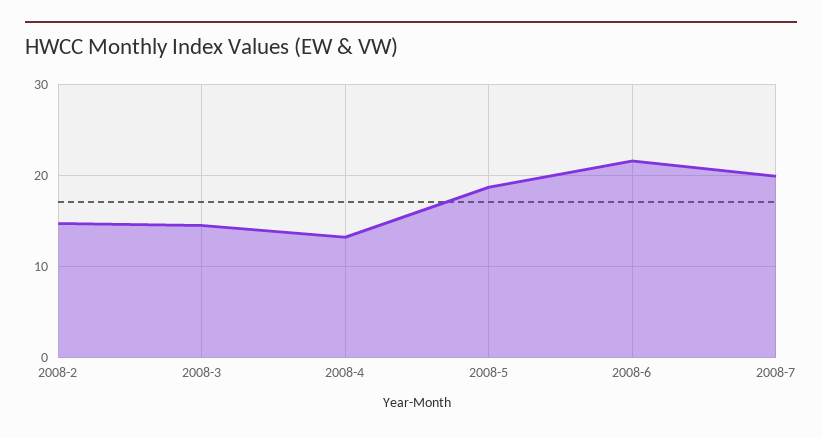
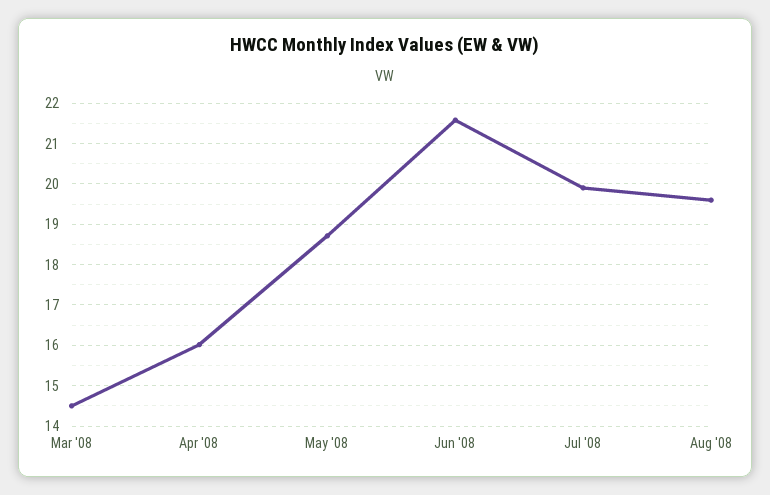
2008-2: 15 -> none
2008-4: 13 -> 16
Aug '08: none -> 19.6

